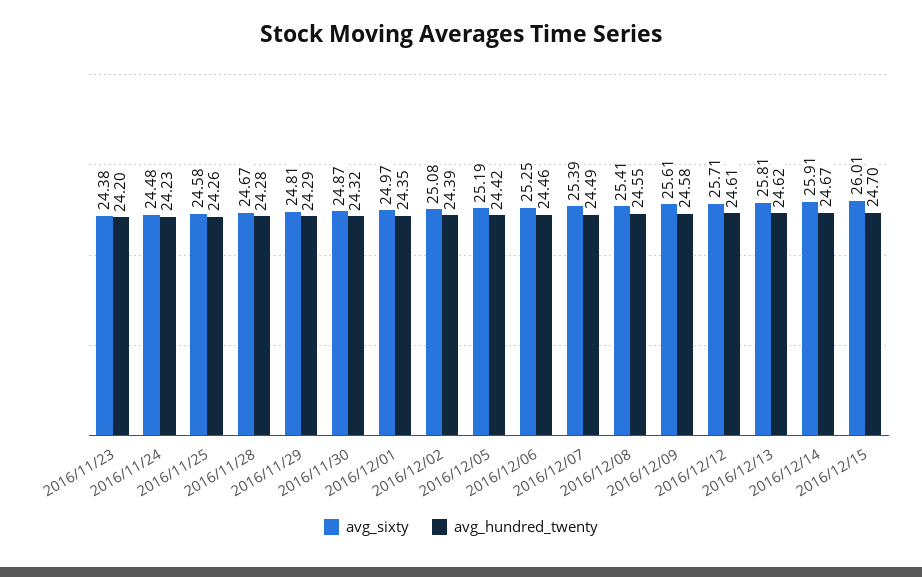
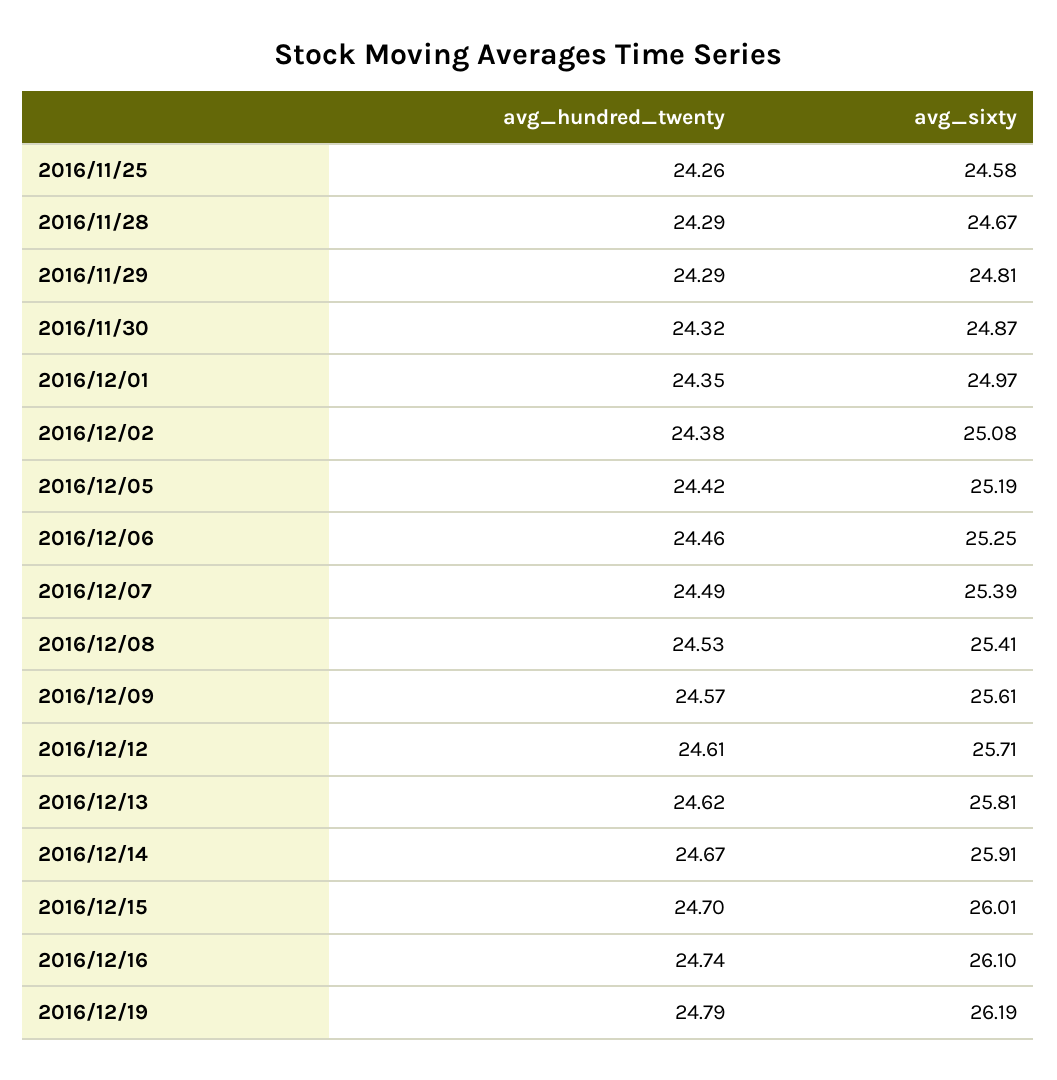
avg_sixty, 2016/11/23: 24.38 -> none
avg_hundred_twenty, 2016/11/23: 24.2 -> none
avg_sixty, 2016/11/24: 24.48 -> none
avg_hundred_twenty, 2016/11/24: 24.23 -> none
avg_hundred_twenty, 2016/11/28: 24.28 -> 24.29
avg_hundred_twenty, 2016/12/02: 24.39 -> 24.38
avg_hundred_twenty, 2016/12/08: 24.55 -> 24.53
avg_hundred_twenty, 2016/12/09: 24.58 -> 24.57
avg_hundred_twenty, 2016/12/16: none -> 24.74
avg_sixty, 2016/12/16: none -> 26.1
avg_hundred_twenty, 2016/12/19: none -> 24.79
avg_sixty, 2016/12/19: none -> 26.19

